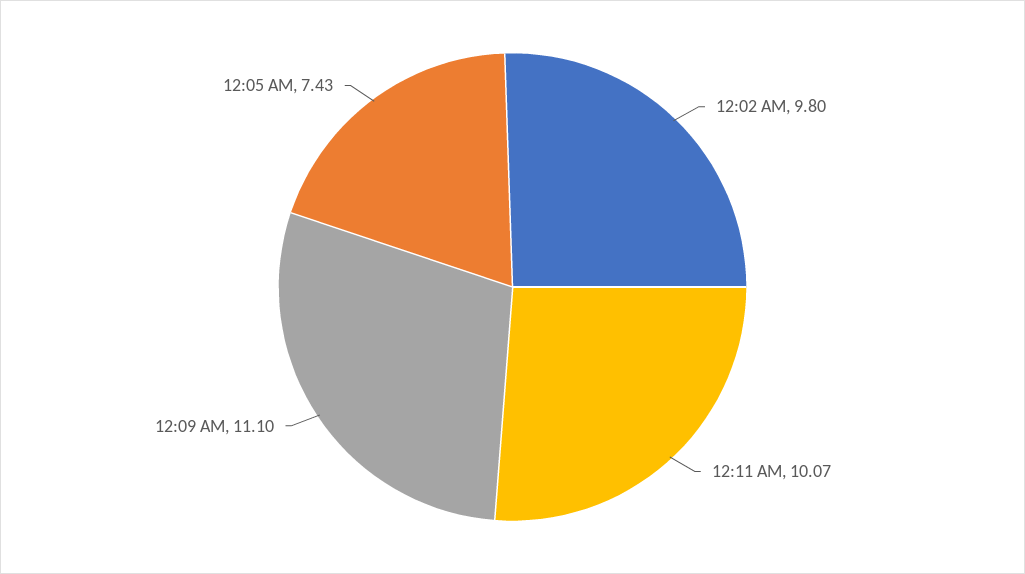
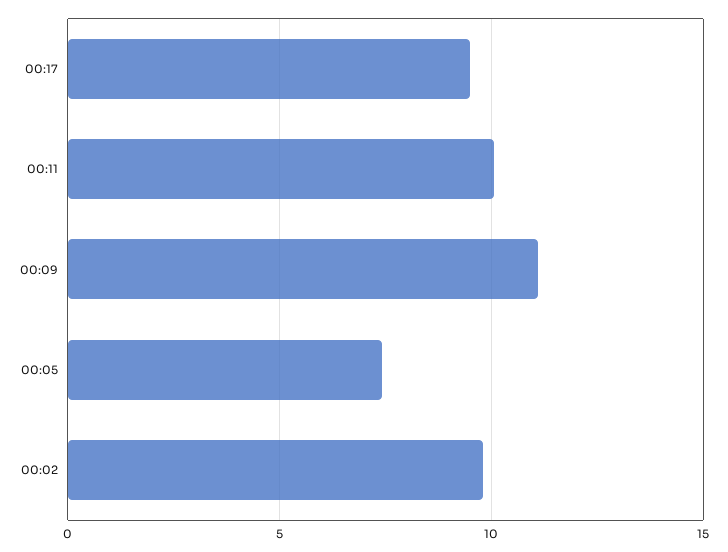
00:17: none -> 9.5

